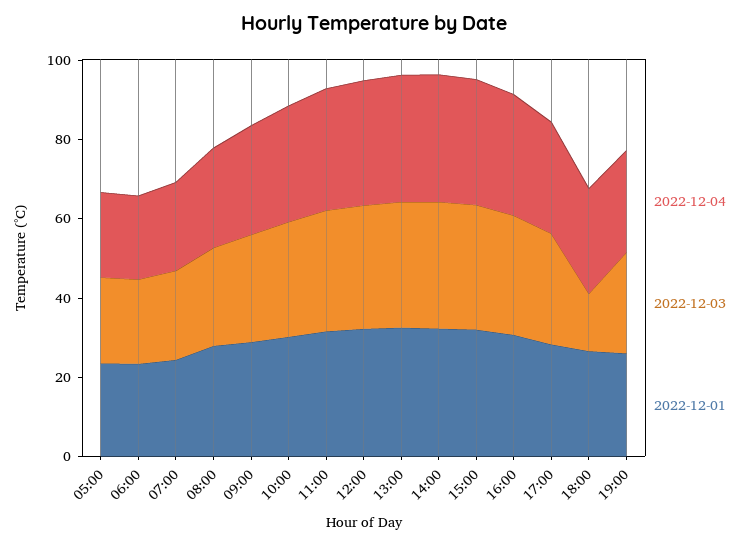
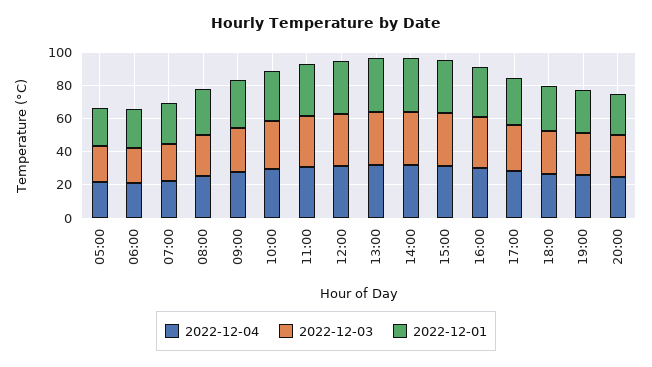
2022-12-03, 18:00: 15 -> 25
2022-12-04, 20:00: none -> 25
2022-12-03, 20:00: none -> 25
2022-12-01, 20:00: none -> 25

